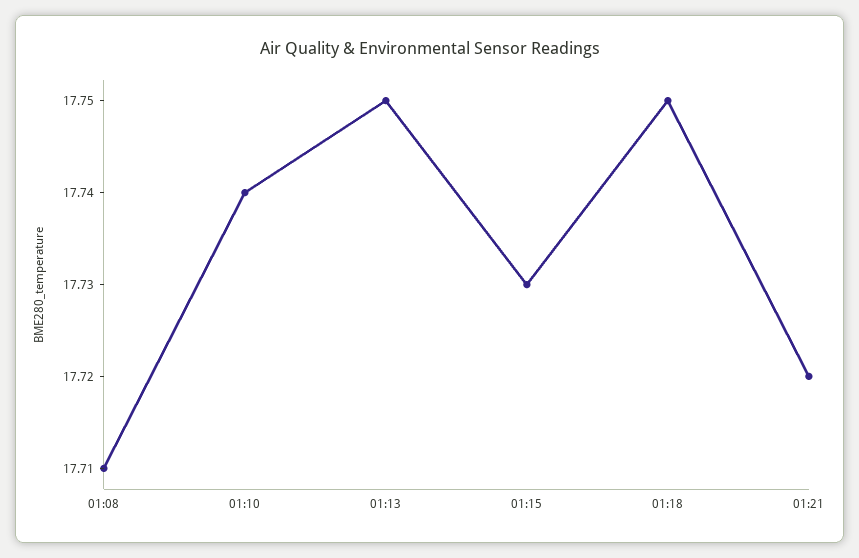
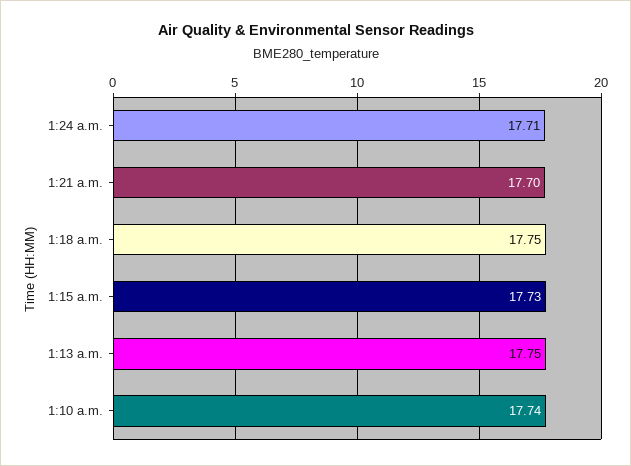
01:08: 17.71 -> none
01:21: 17.72 -> 17.7
1:24 a.m.: none -> 17.71

